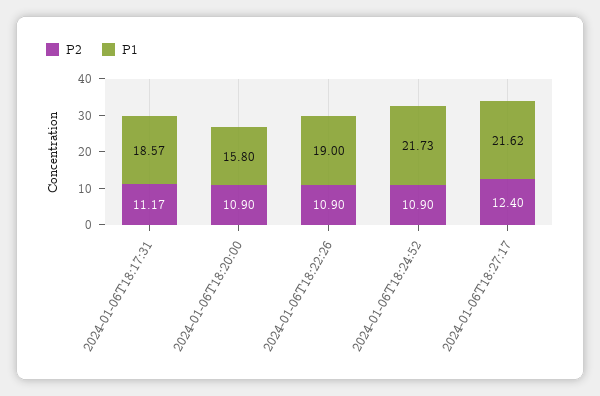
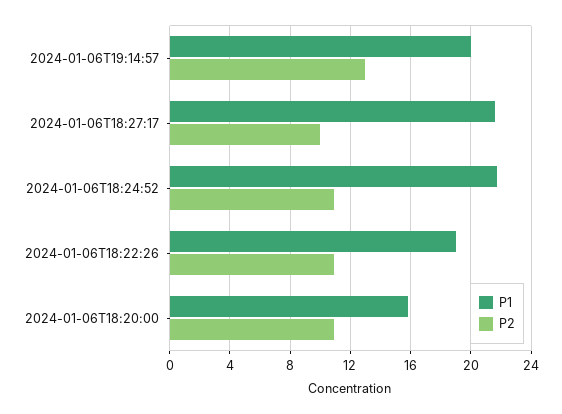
P2, 2024-01-06T18:17:31: 11.17 -> none
P1, 2024-01-06T18:17:31: 18.57 -> none
P2, 2024-01-06T18:27:17: 12.4 -> 10
P1, 2024-01-06T19:14:57: none -> 20
P2, 2024-01-06T19:14:57: none -> 13

